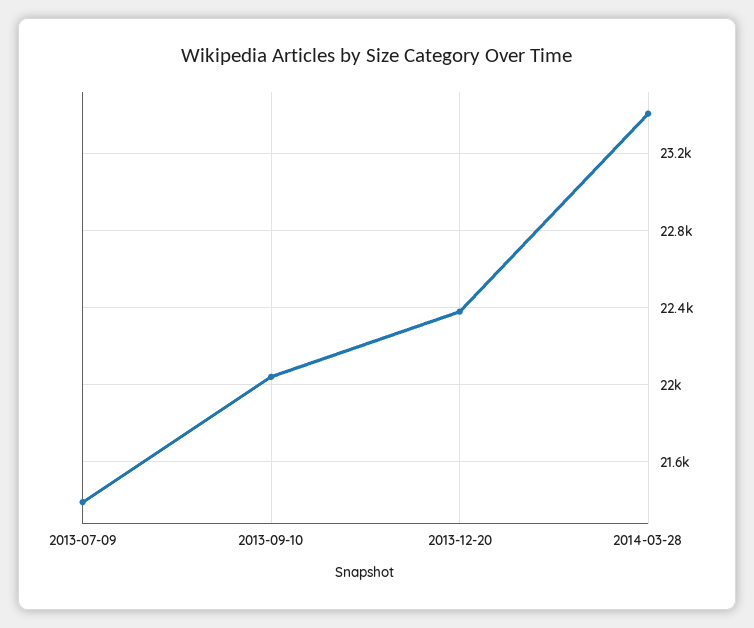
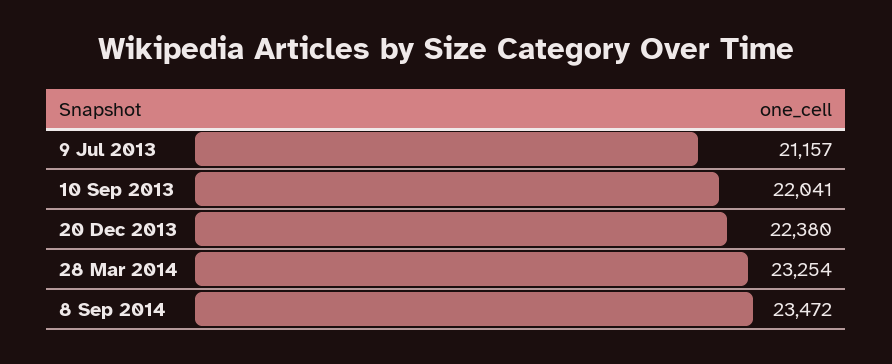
2013-07-09: 21400 -> 21157
2014-03-28: 23400 -> 23254
8 Sep 2014: none -> 23472

